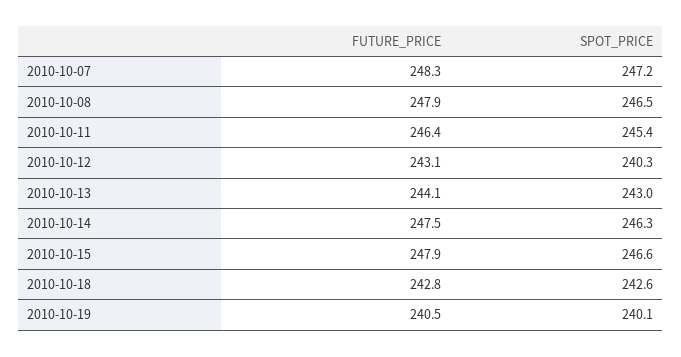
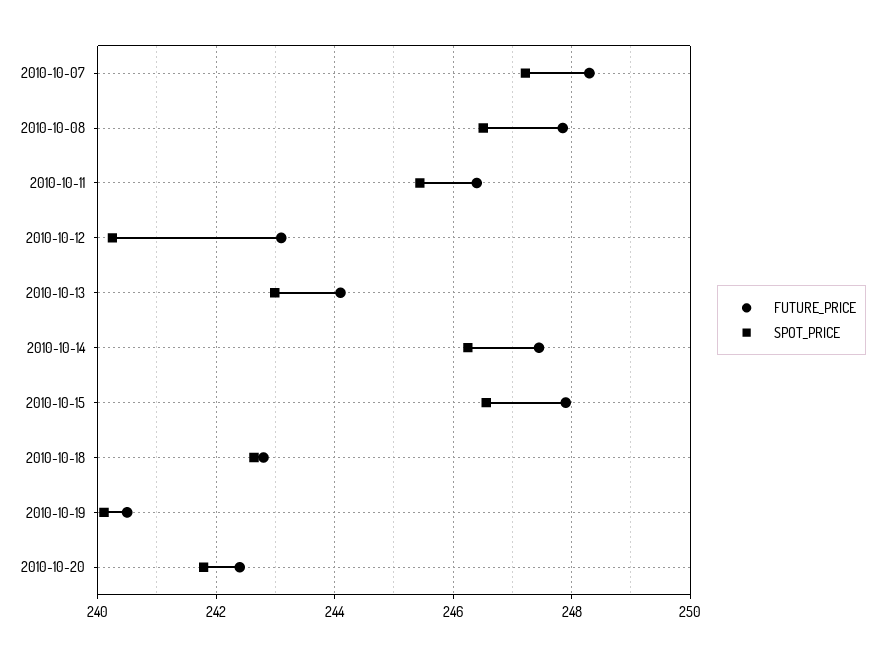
FUTURE_PRICE, 2010-10-20: none -> 242.4
SPOT_PRICE, 2010-10-20: none -> 241.8

